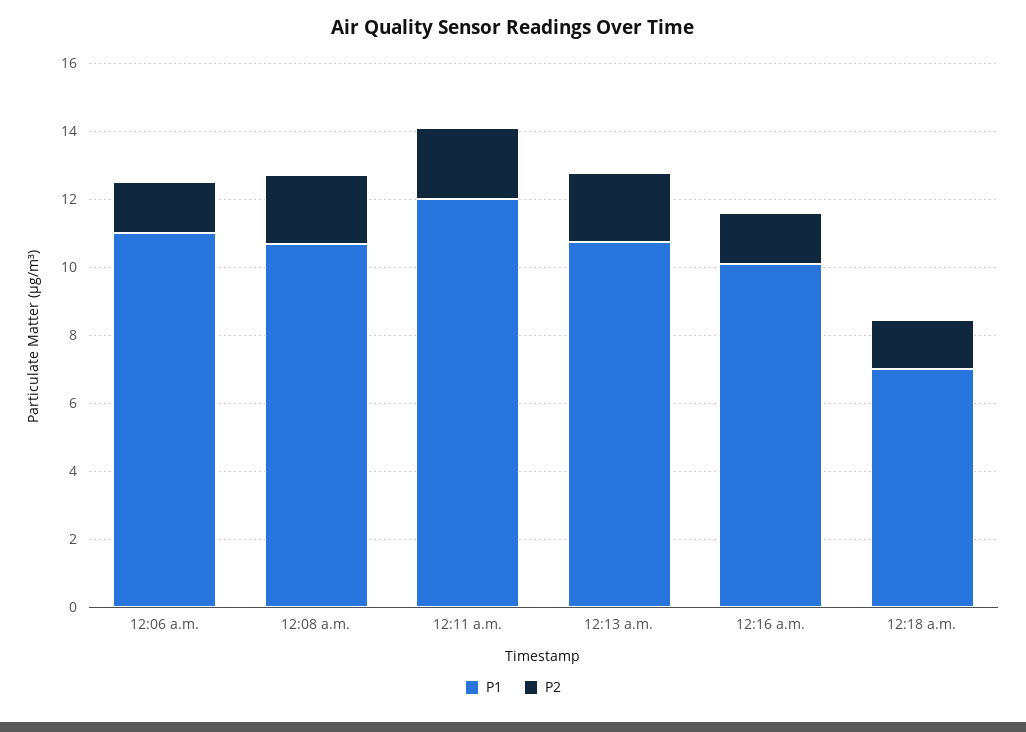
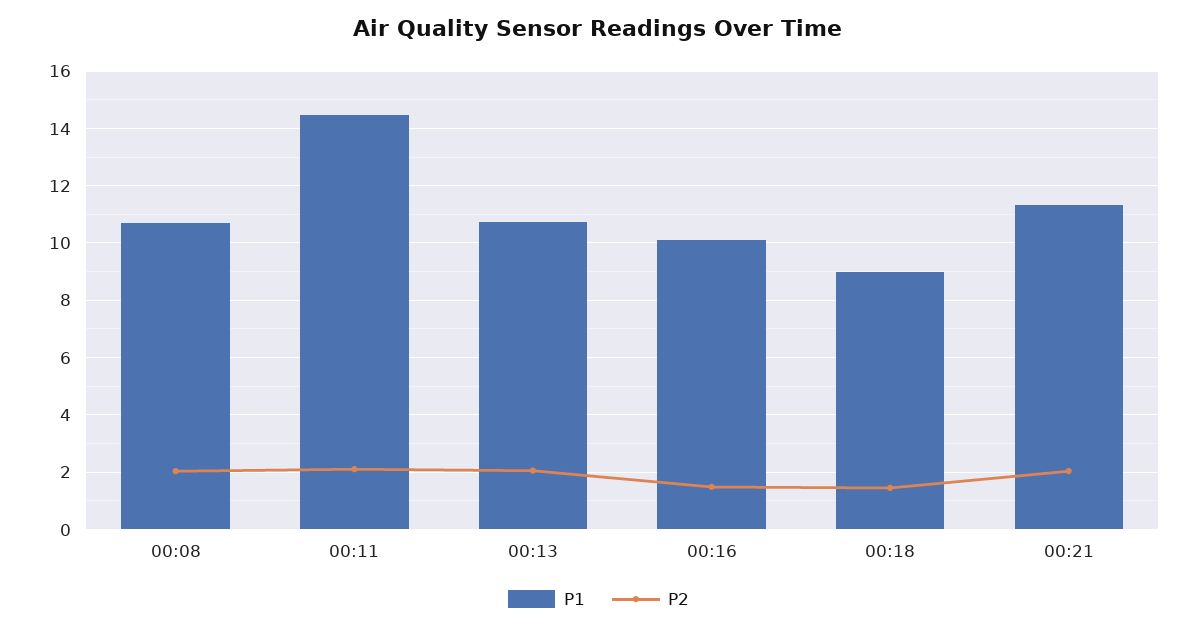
P1, 12:06 a.m.: 11 -> none
P2, 12:06 a.m.: 1.5 -> none
P1, 12:11 a.m.: 12 -> 14.5
P1, 12:18 a.m.: 7 -> 9
P1, 00:21: none -> 11.25
P2, 00:21: none -> 2

